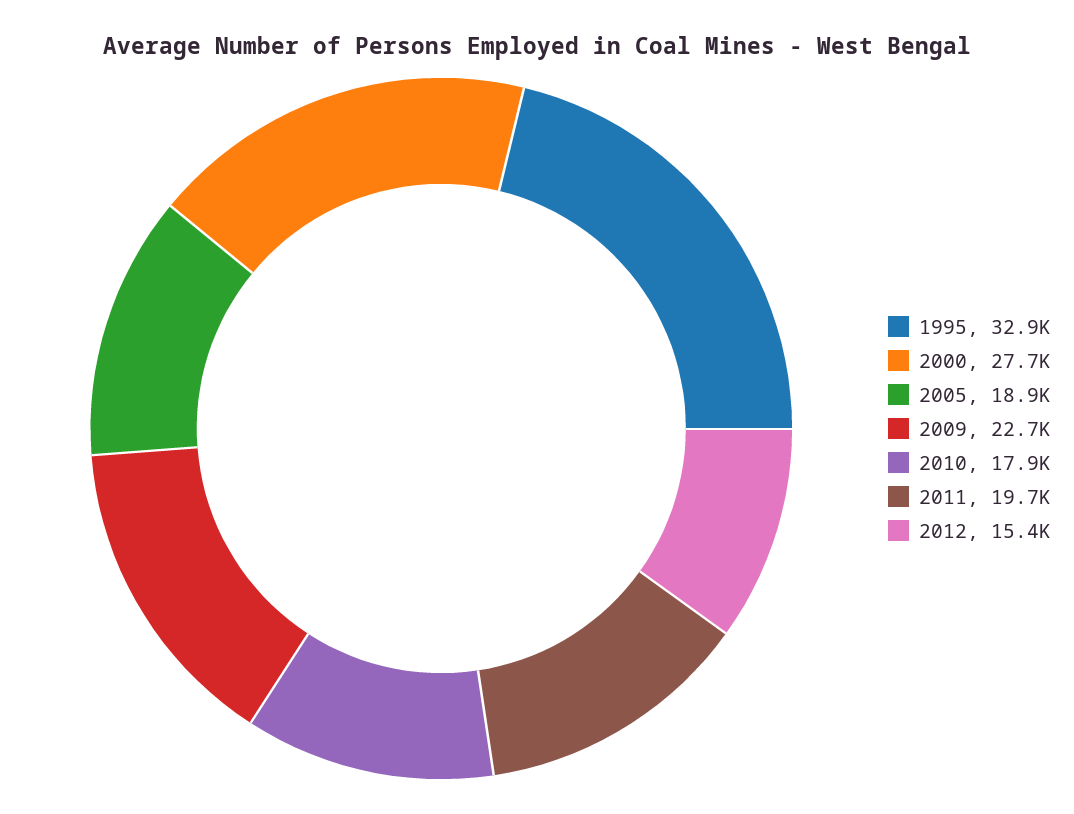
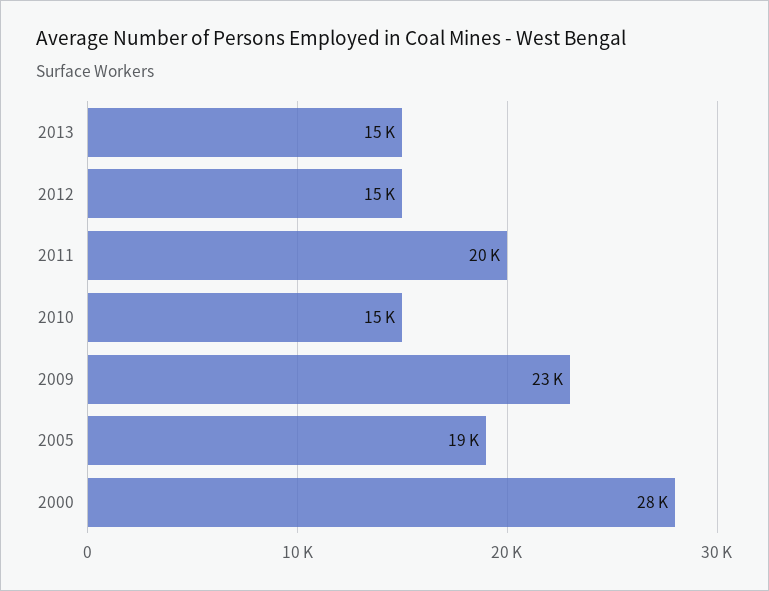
1995: 32900 -> none
2010: 17900 -> 15000
2013: none -> 15000

